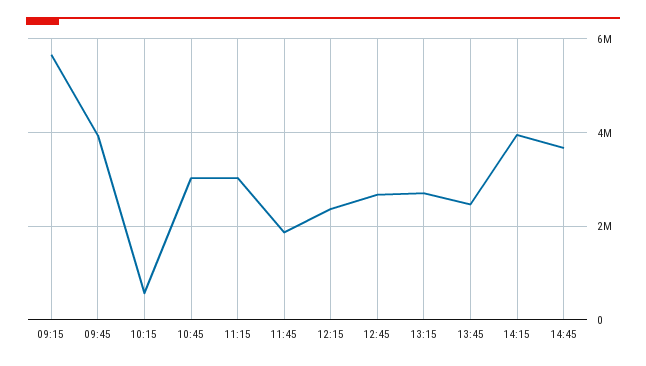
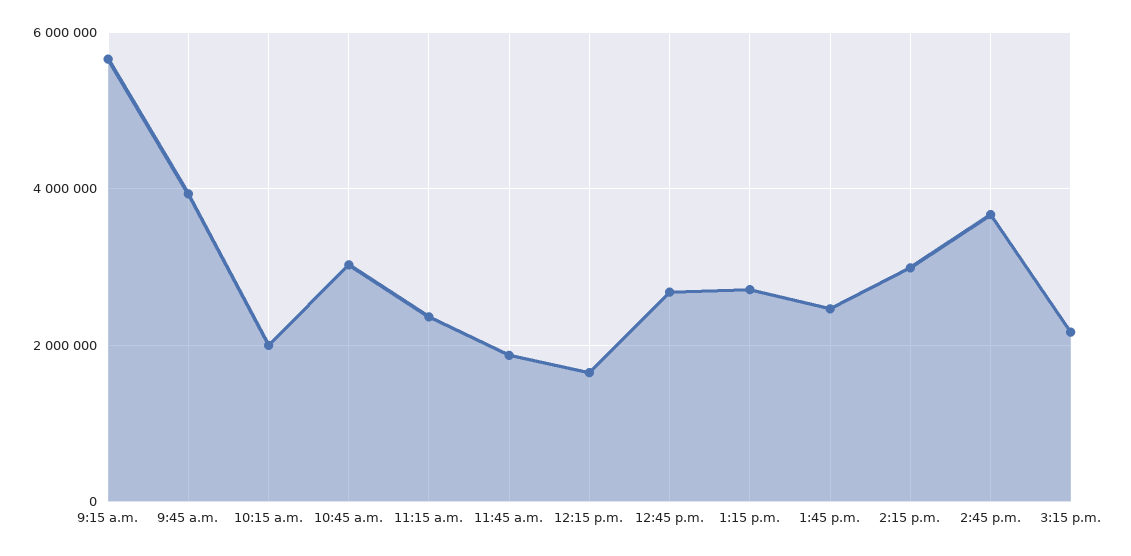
10:15: 600000 -> 2000000
11:15: 3000000 -> 2400000
12:15: 2400000 -> 1600000
14:15: 4000000 -> 3000000
3:15 p.m.: none -> 2200000

